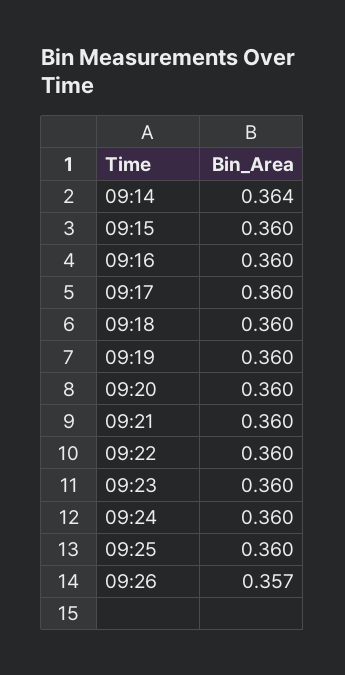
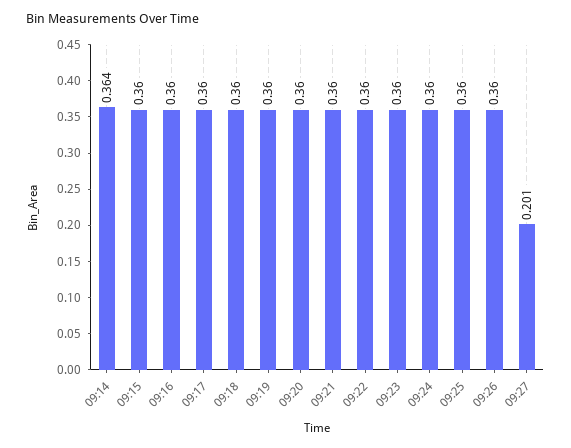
09:26: 0.357 -> 0.36
09:27: none -> 0.201

